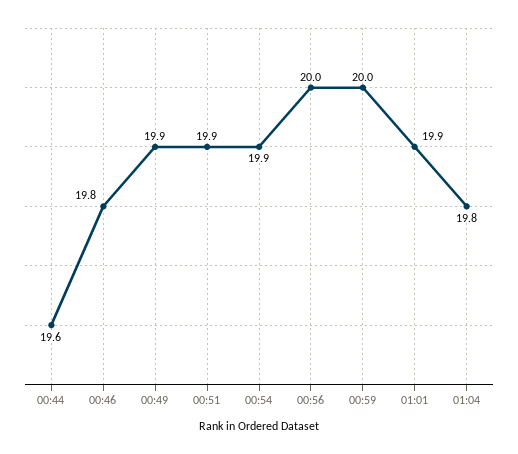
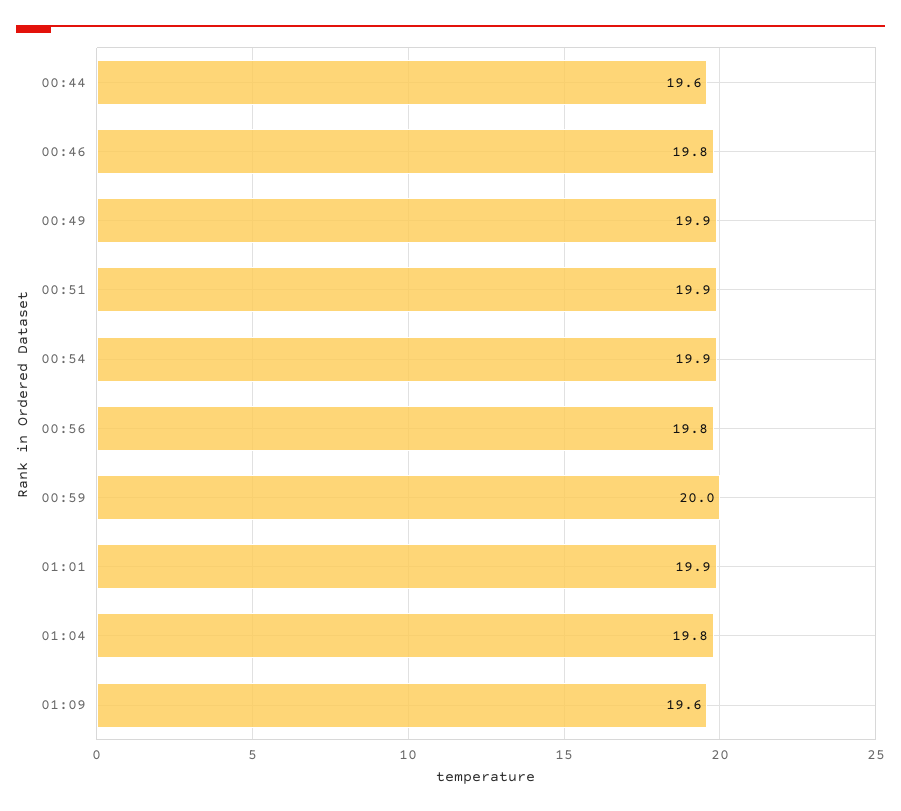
00:56: 20 -> 19.8
01:09: none -> 19.6

